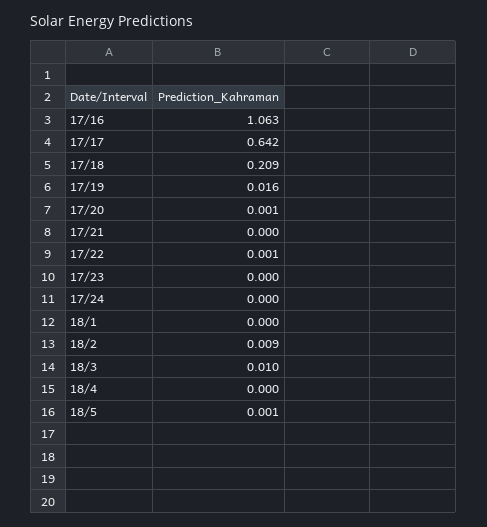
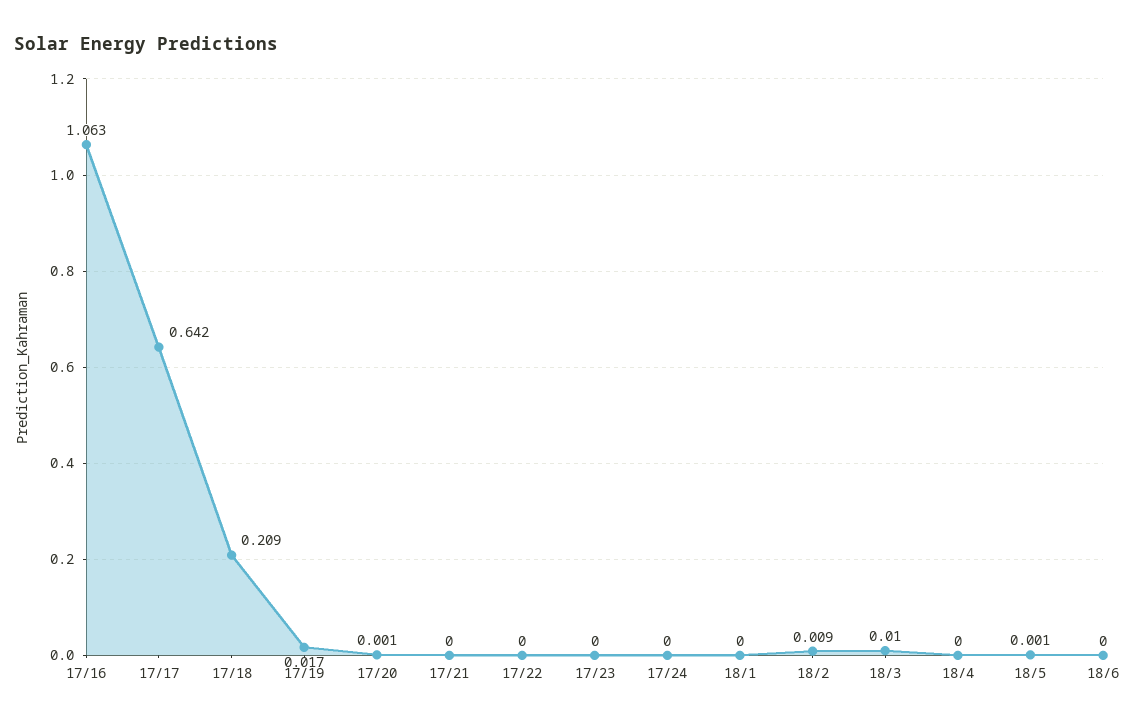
17/19: 0.016 -> 0.017
17/22: 0.001 -> 0
18/6: none -> 0

